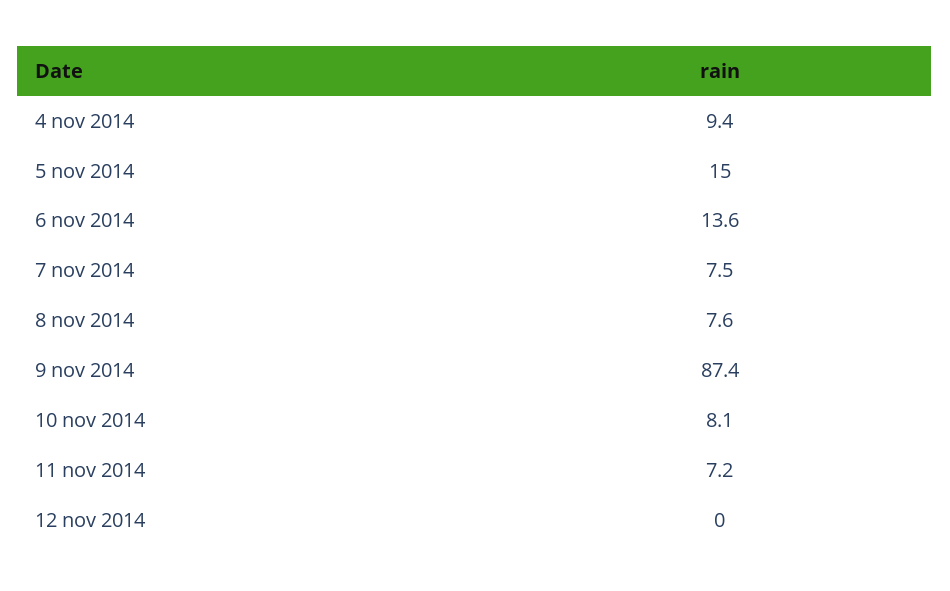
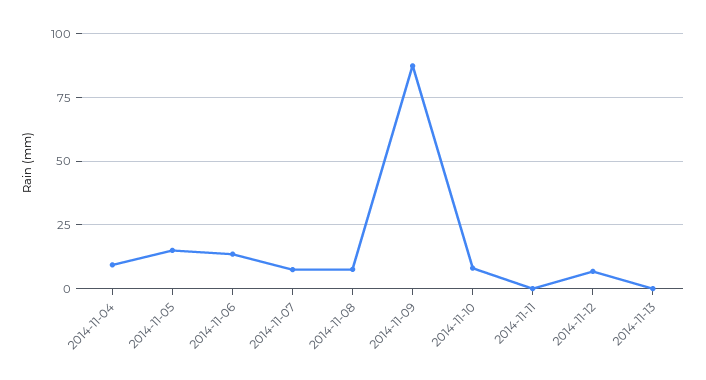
11 nov 2014: 7.2 -> 0
12 nov 2014: 0 -> 7.5
2014-11-13: none -> 0

